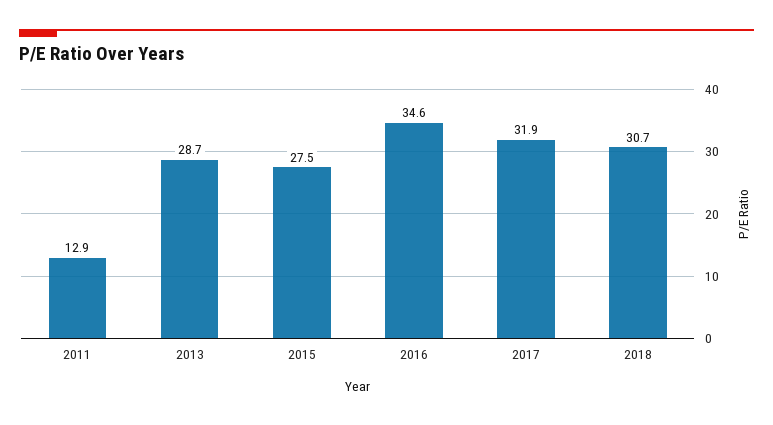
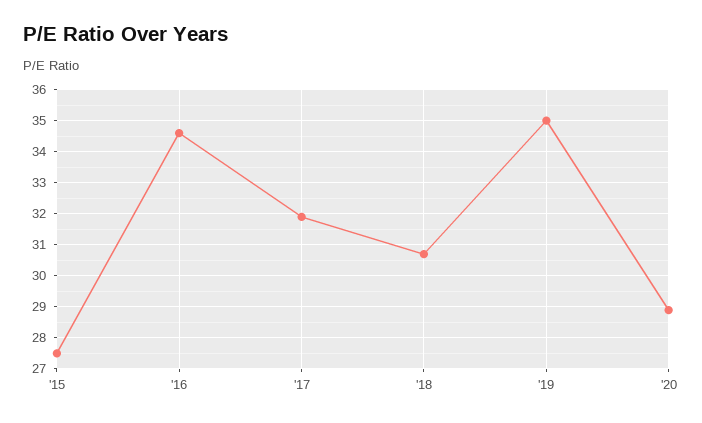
2011: 12.9 -> none
2013: 28.7 -> none
'19: none -> 35
'20: none -> 29

